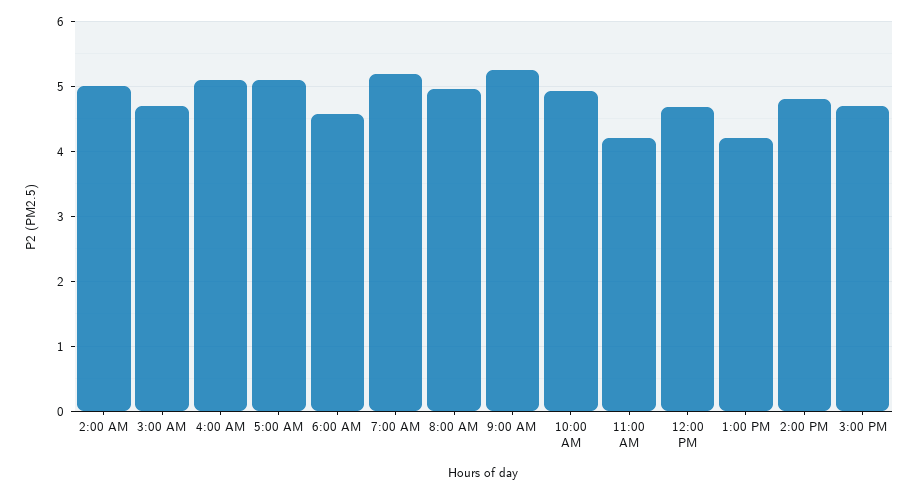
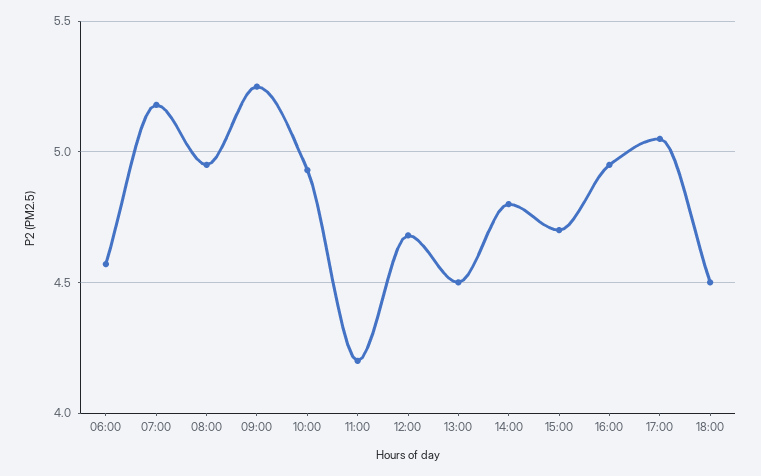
2:00 AM: 5 -> none
3:00 AM: 4.7 -> none
4:00 AM: 5.1 -> none
5:00 AM: 5.1 -> none
1:00 PM: 4.2 -> 4.5
16:00: none -> 4.95
17:00: none -> 5.05
18:00: none -> 4.5

